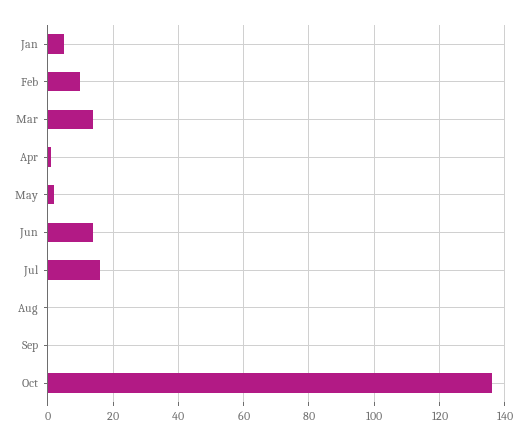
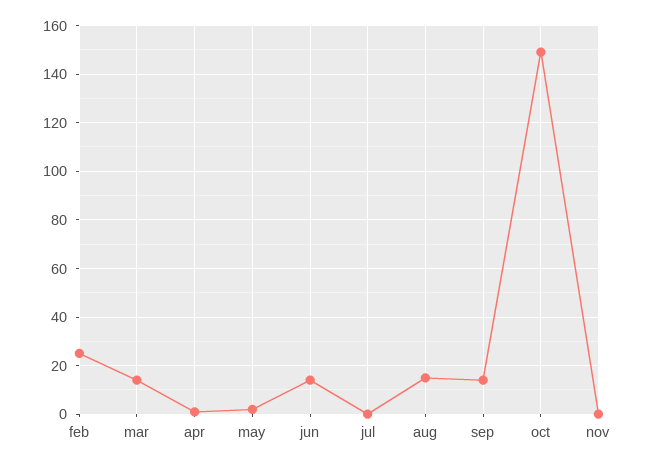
Jan: 5 -> none
Feb: 10 -> 25
Jul: 15 -> 0
Aug: 0 -> 15
Sep: 0 -> 15
Oct: 135 -> 150
nov: none -> 0

